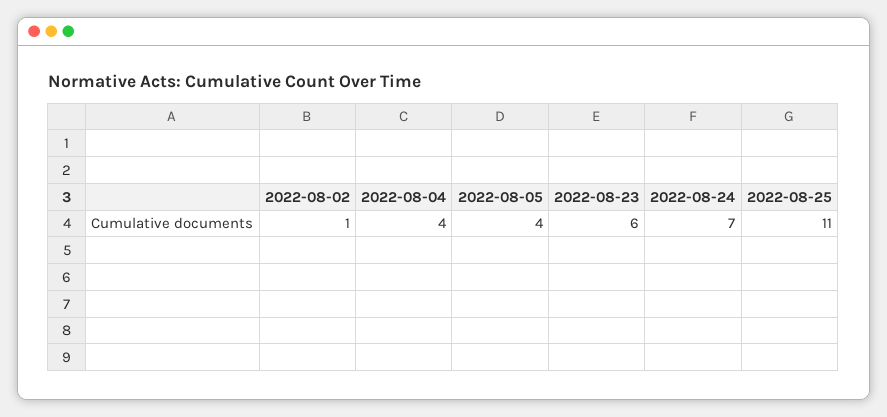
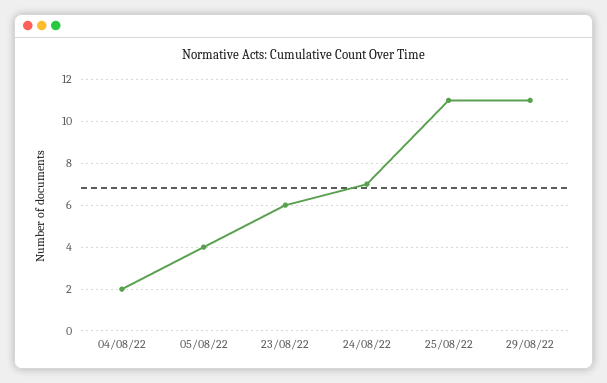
2022-08-02: 1 -> none
2022-08-04: 4 -> 2
29/08/22: none -> 11

